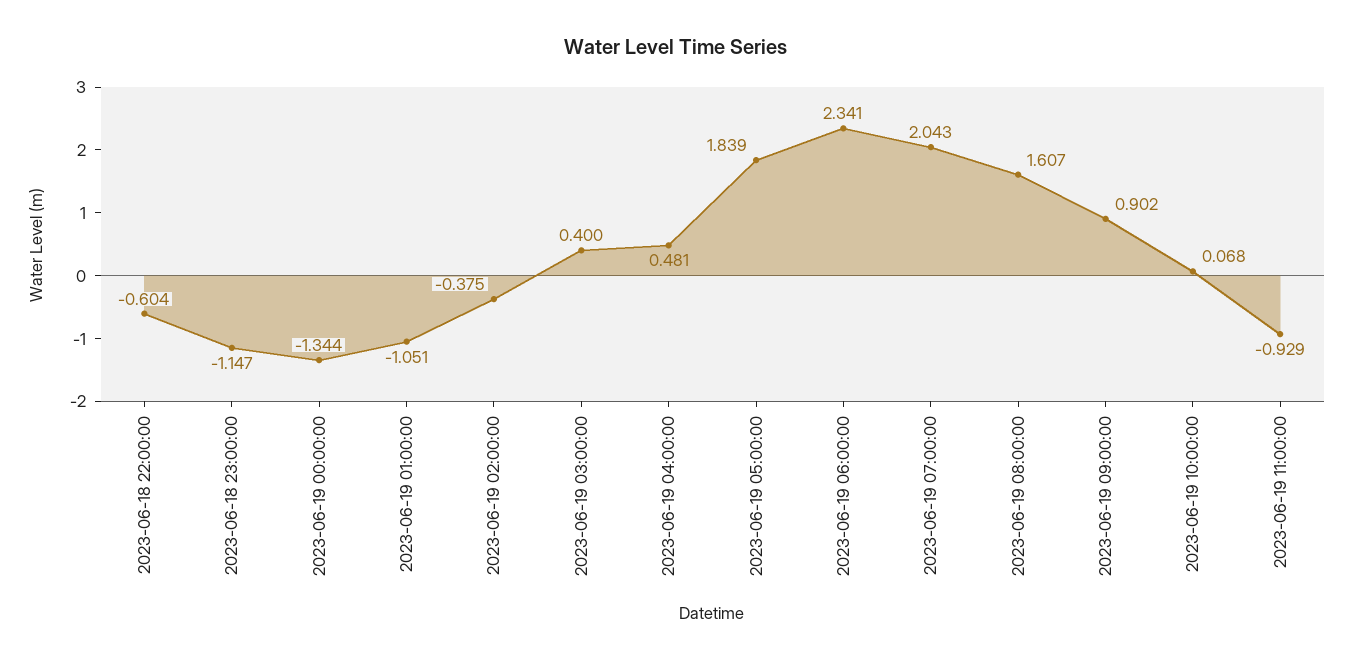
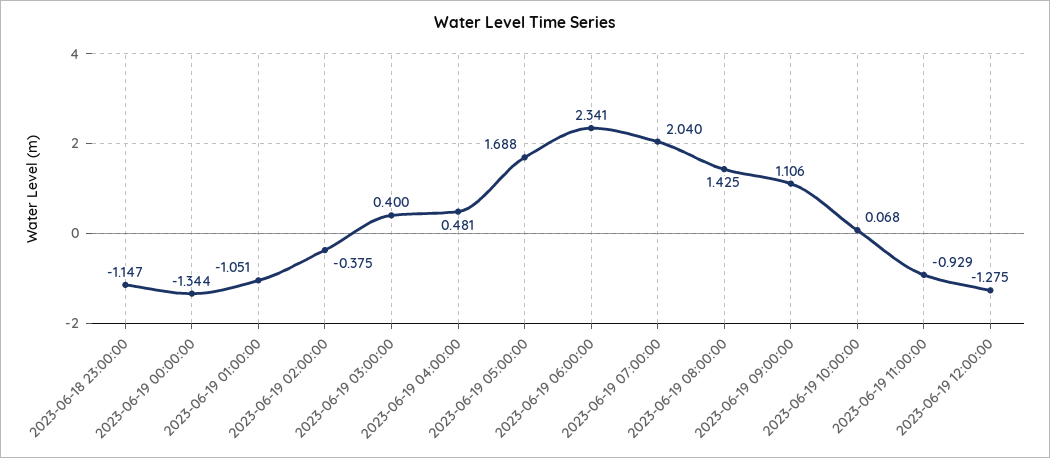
2023-06-18 22:00:00: -0.604 -> none
2023-06-19 05:00:00: 1.839 -> 1.688
2023-06-19 07:00:00: 2.043 -> 2.04
2023-06-19 08:00:00: 1.607 -> 1.425
2023-06-19 09:00:00: 0.902 -> 1.106
2023-06-19 12:00:00: none -> -1.275

